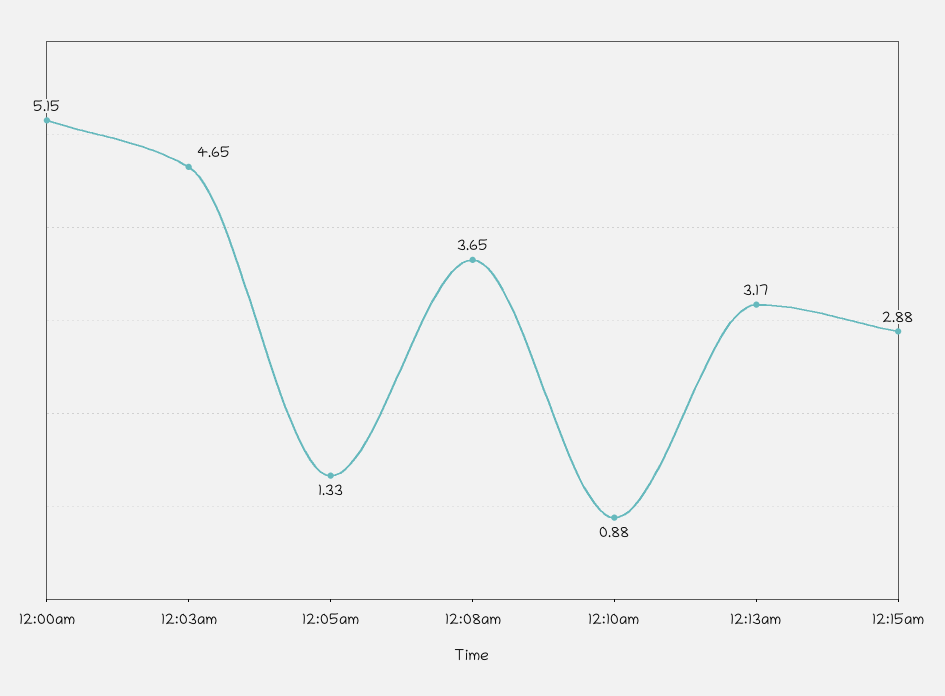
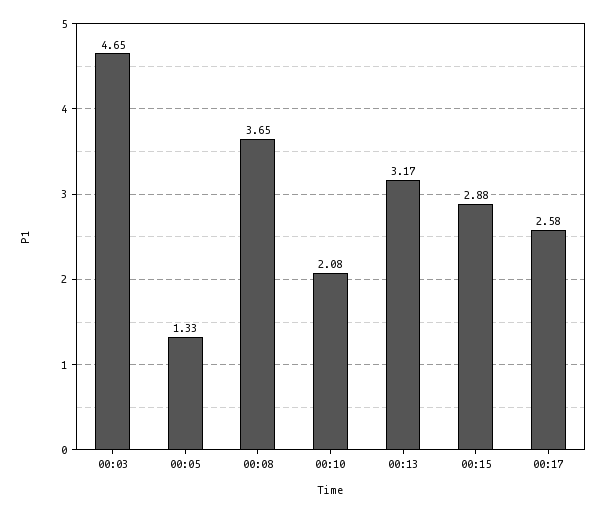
12:00am: 5.15 -> none
12:10am: 0.88 -> 2.08
00:17: none -> 2.58

